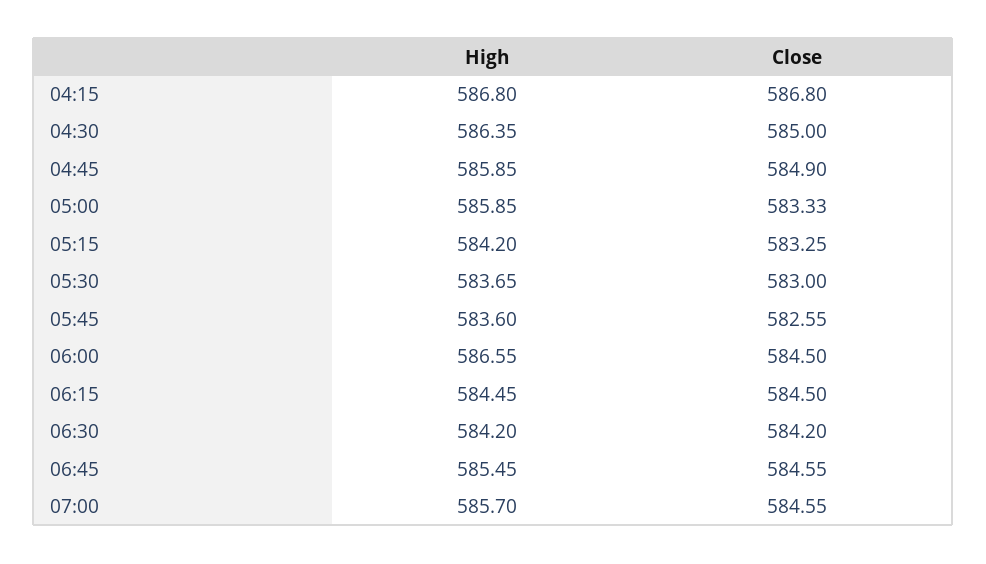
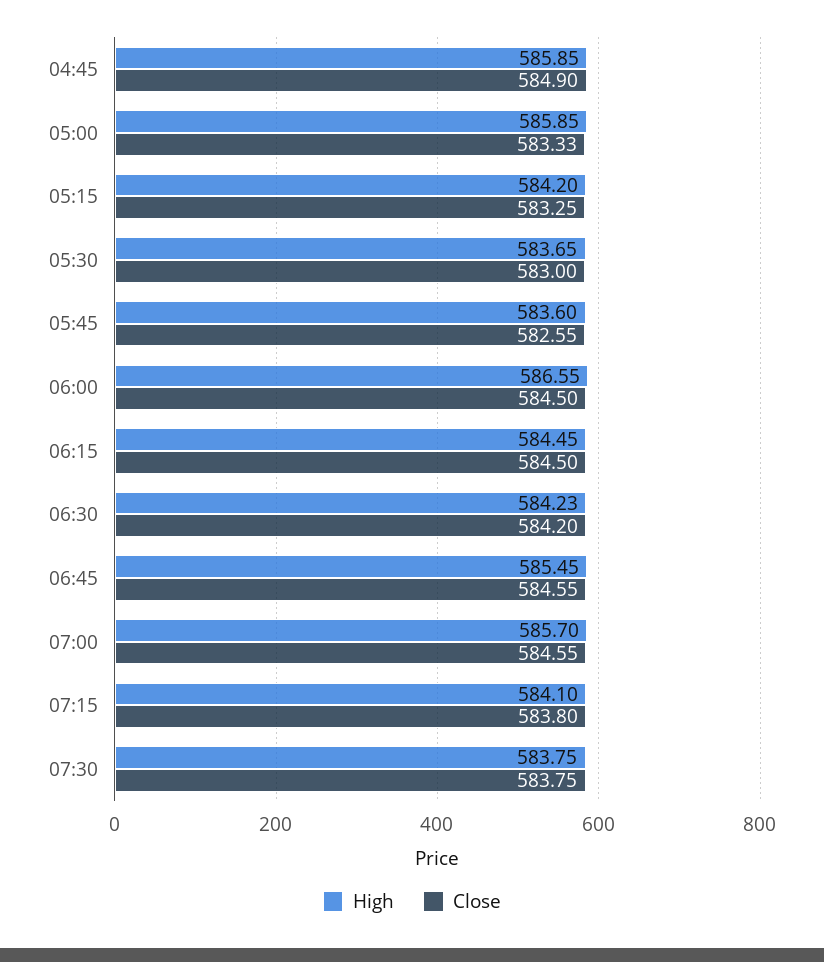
High, 04:15: 586.8 -> none
Close, 04:15: 586.8 -> none
High, 04:30: 586.35 -> none
Close, 04:30: 585 -> none
High, 06:30: 584.2 -> 584.23
High, 07:15: none -> 584.1
Close, 07:15: none -> 583.8
High, 07:30: none -> 583.75
Close, 07:30: none -> 583.75

